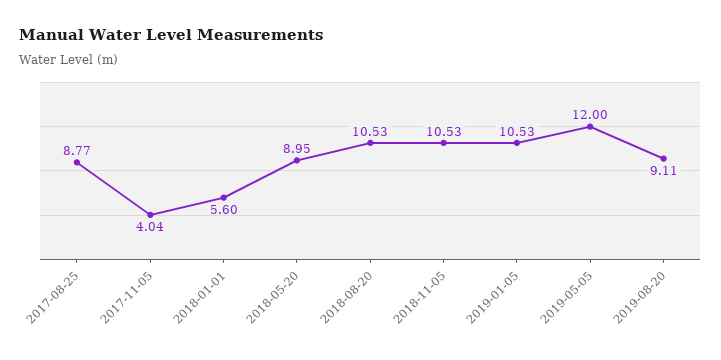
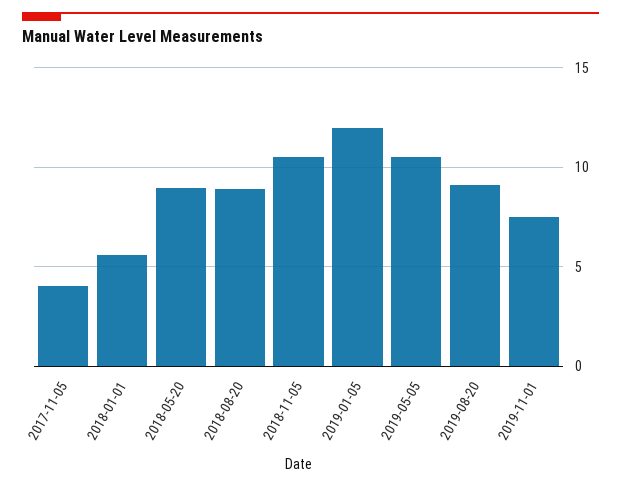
2017-08-25: 8.77 -> none
2018-08-20: 10.53 -> 9
2019-01-05: 10.53 -> 12
2019-05-05: 12 -> 10.5
2019-11-01: none -> 7.5

